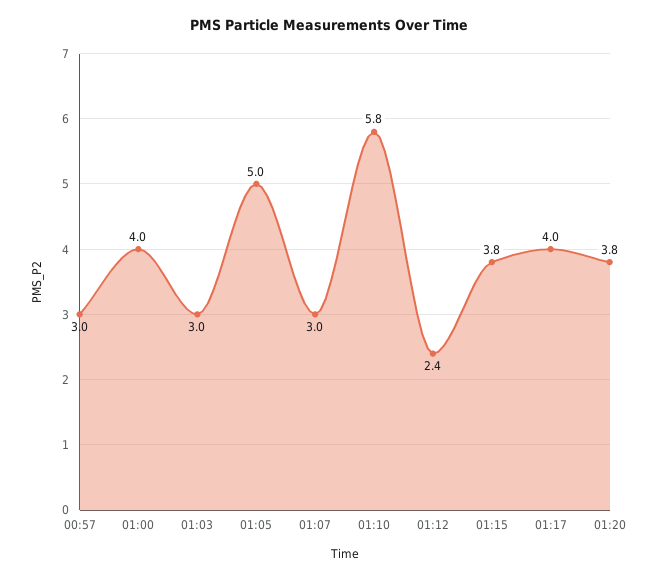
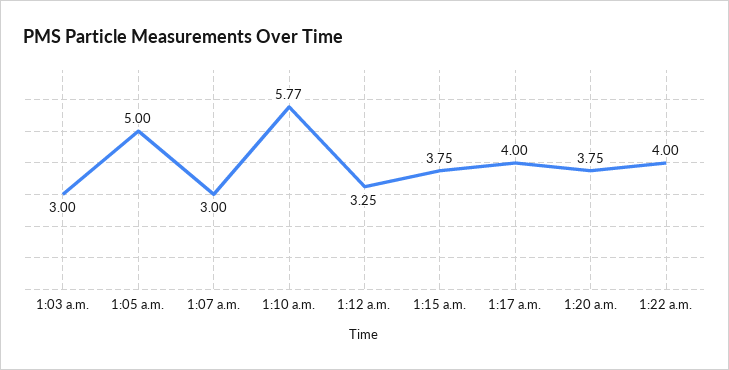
00:57: 3 -> none
01:00: 4 -> none
01:12: 2.4 -> 3.25
1:22 a.m.: none -> 4

